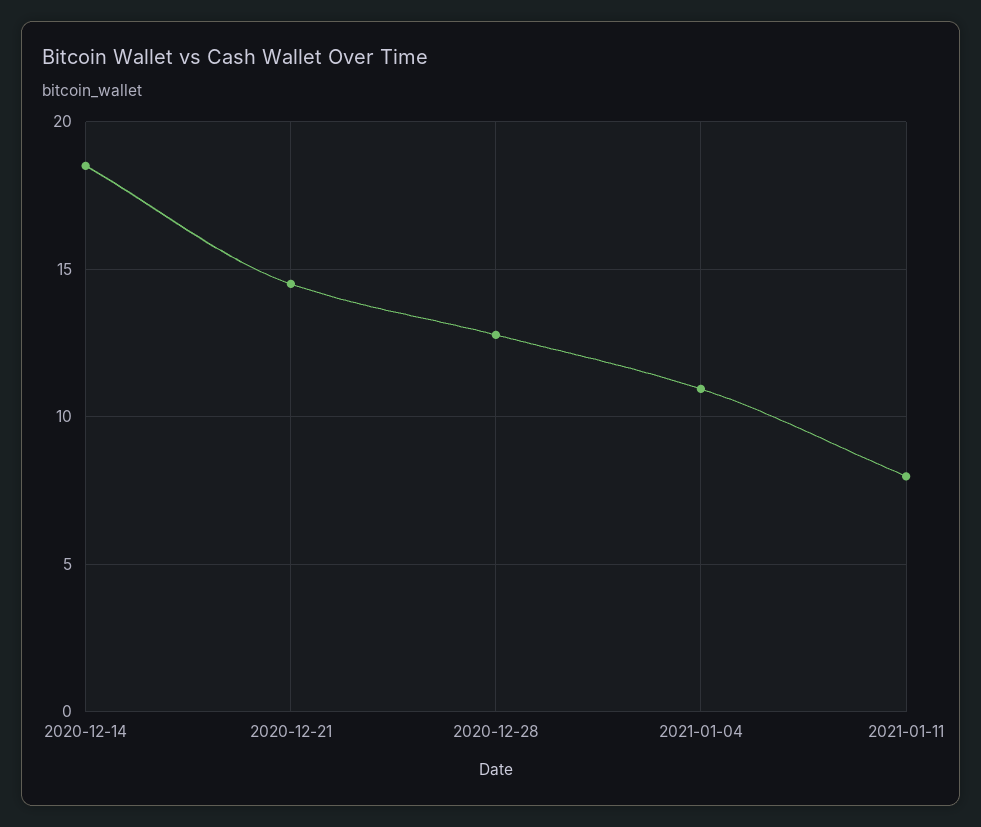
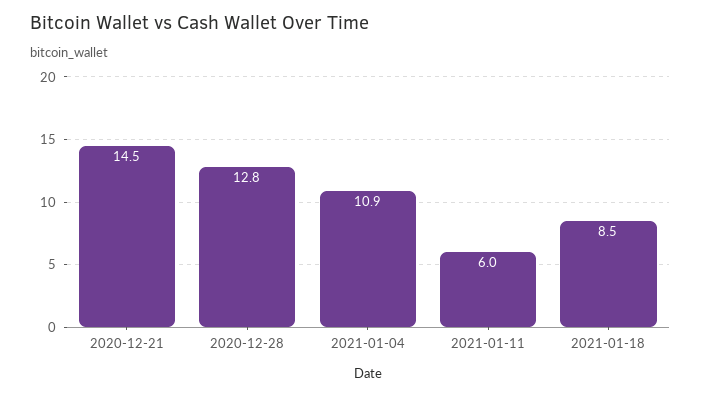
2020-12-14: 18.5 -> none
2021-01-11: 8 -> 6
2021-01-18: none -> 8.5

